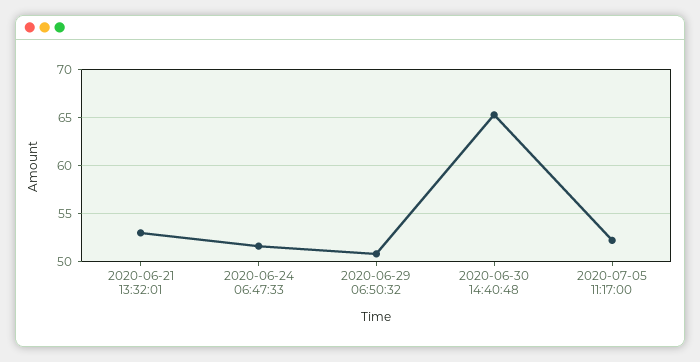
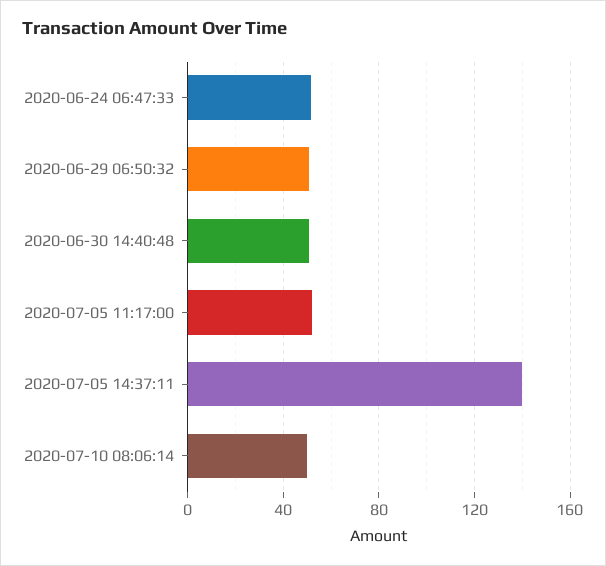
2020-06-21 13:32:01: 53 -> none
2020-06-30 14:40:48: 65 -> 50
2020-07-05 14:37:11: none -> 140
2020-07-10 08:06:14: none -> 50

